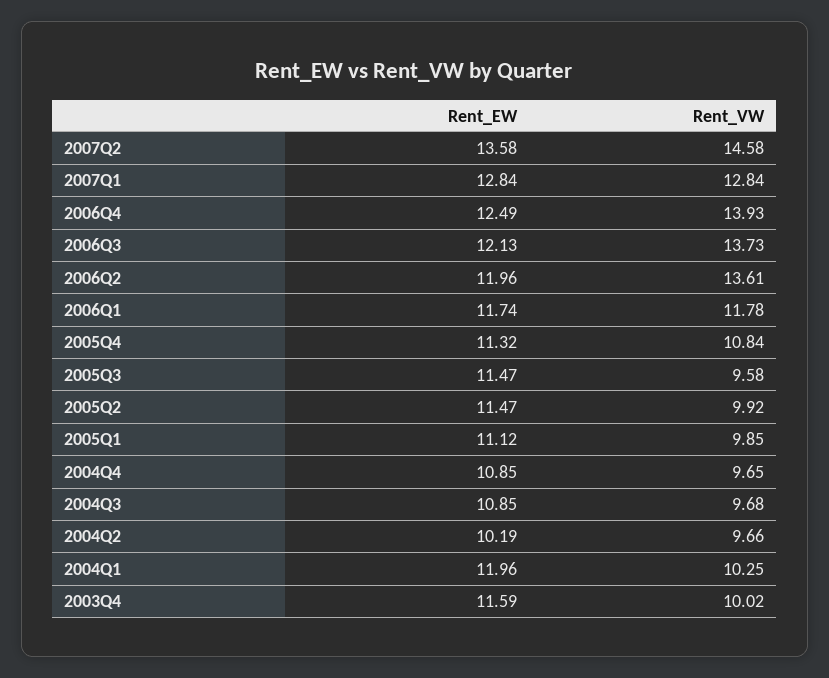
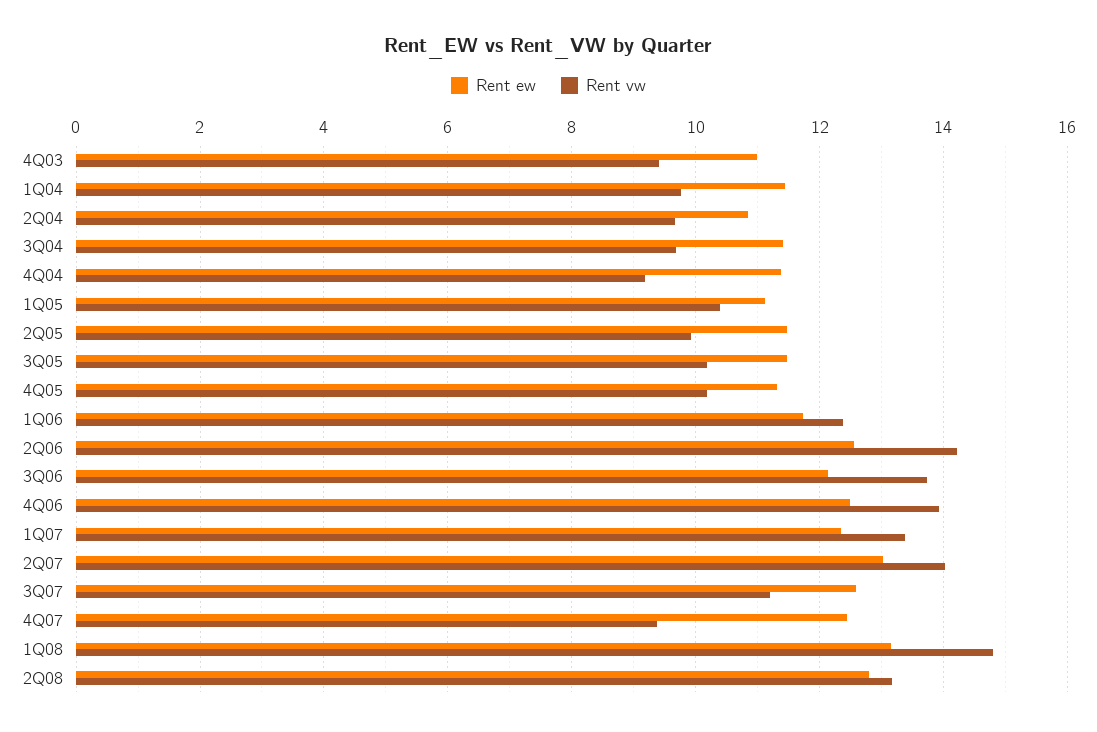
Rent_EW, 2007Q2: 13.58 -> 13
Rent_VW, 2007Q2: 14.58 -> 14
Rent_EW, 2007Q1: 12.84 -> 12.4
Rent_VW, 2007Q1: 12.84 -> 13.4
Rent_EW, 2006Q2: 11.96 -> 12.6
Rent_VW, 2006Q2: 13.61 -> 14.2
Rent_VW, 2006Q1: 11.78 -> 12.4
Rent_VW, 2005Q4: 10.84 -> 10.2
Rent_VW, 2005Q3: 9.58 -> 10.2
Rent_VW, 2005Q1: 9.85 -> 10.4
Rent_EW, 2004Q4: 10.85 -> 11.4
Rent_VW, 2004Q4: 9.65 -> 9.2
Rent_EW, 2004Q3: 10.85 -> 11.4
Rent_EW, 2004Q2: 10.19 -> 10.8
Rent_EW, 2004Q1: 11.96 -> 11.4
Rent_VW, 2004Q1: 10.25 -> 9.8
Rent_EW, 2003Q4: 11.59 -> 11
Rent_VW, 2003Q4: 10.02 -> 9.4
Rent_EW, 3Q07: none -> 12.6
Rent_VW, 3Q07: none -> 11.2
Rent_EW, 4Q07: none -> 12.4
Rent_VW, 4Q07: none -> 9.4
Rent_EW, 1Q08: none -> 13.2
Rent_VW, 1Q08: none -> 14.8
Rent_EW, 2Q08: none -> 12.8
Rent_VW, 2Q08: none -> 13.2

